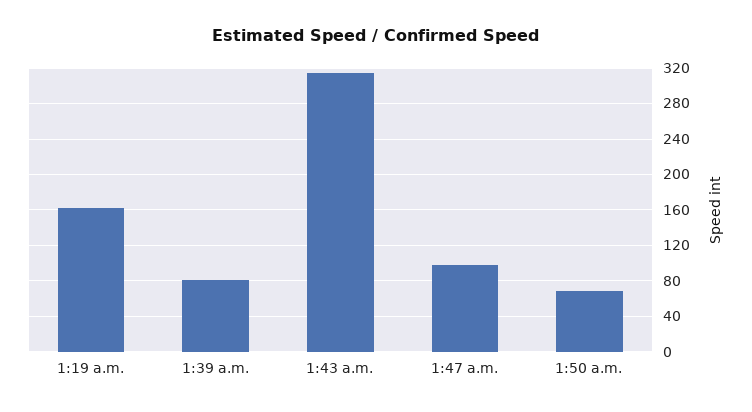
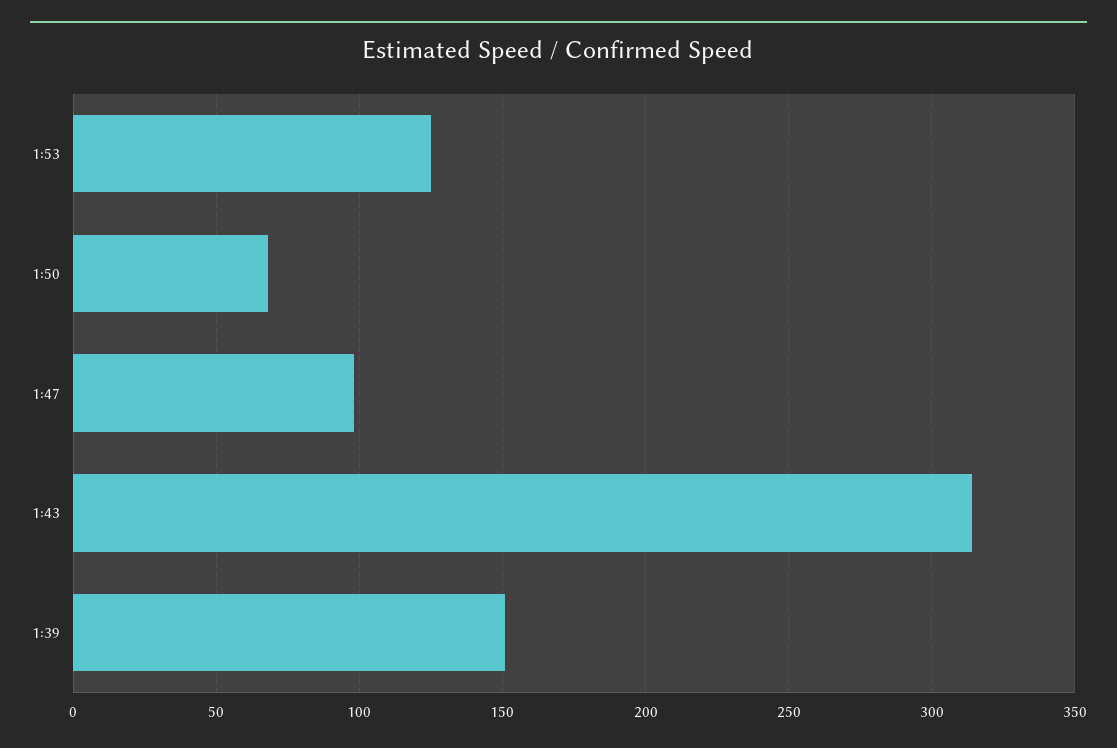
1:19 a.m.: 160 -> none
1:39 a.m.: 80 -> 150
1:53: none -> 125

